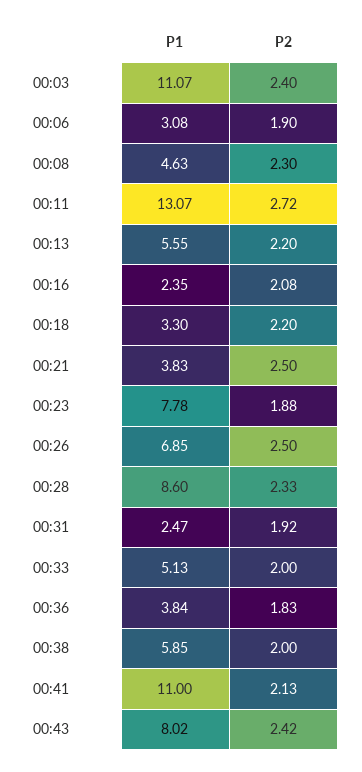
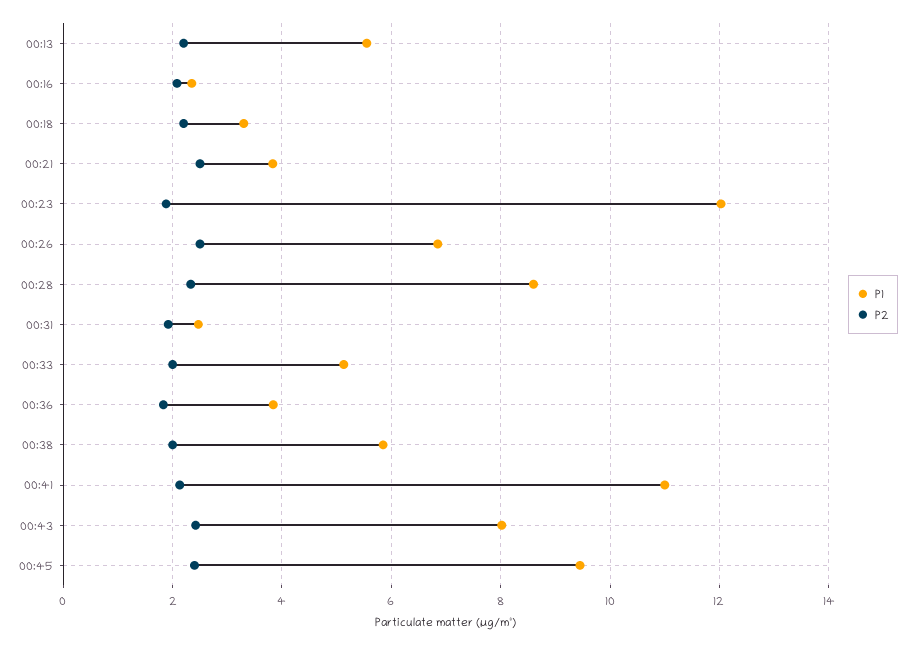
P1, 00:03: 11.07 -> none
P2, 00:03: 2.4 -> none
P1, 00:06: 3.08 -> none
P2, 00:06: 1.9 -> none
P1, 00:08: 4.63 -> none
P2, 00:08: 2.3 -> none
P1, 00:11: 13.07 -> none
P2, 00:11: 2.72 -> none
P1, 00:23: 7.78 -> 12
P1, 00:45: none -> 9.4
P2, 00:45: none -> 2.4

